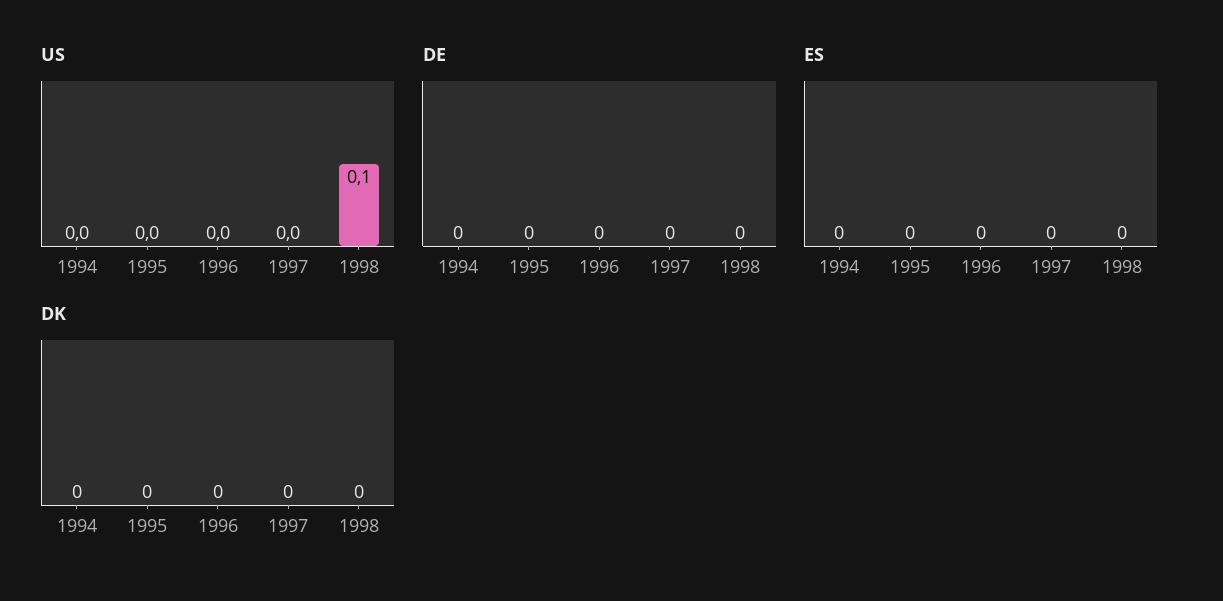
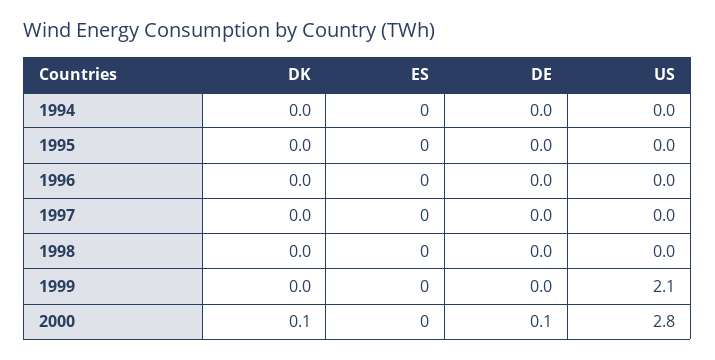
US, 1998: 0.1 -> 0
DK, 1999: none -> 0
ES, 1999: none -> 0
DE, 1999: none -> 0
US, 1999: none -> 2.1
DK, 2000: none -> 0.1
ES, 2000: none -> 0
DE, 2000: none -> 0.1
US, 2000: none -> 2.8

